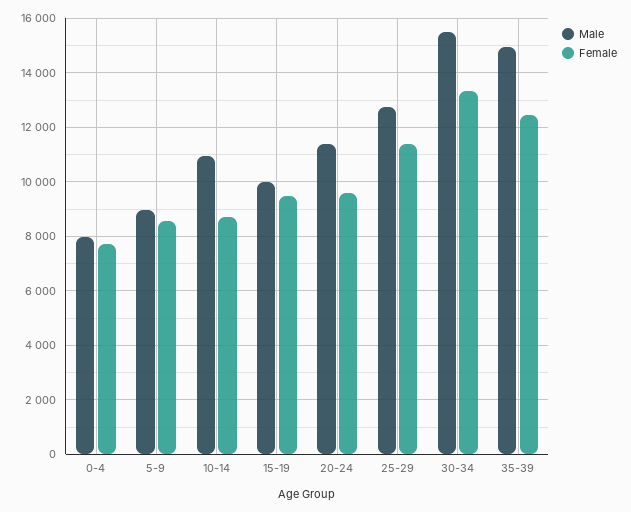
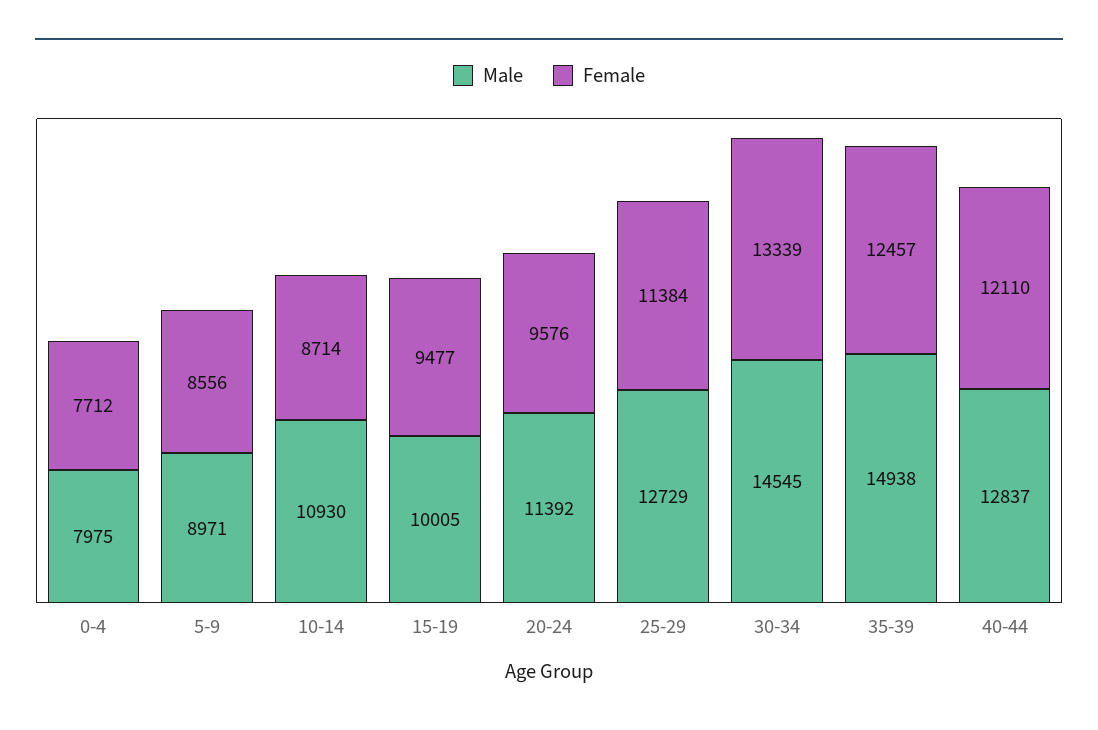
Male, 30-34: 15500 -> 14545
Male, 40-44: none -> 12837
Female, 40-44: none -> 12110

